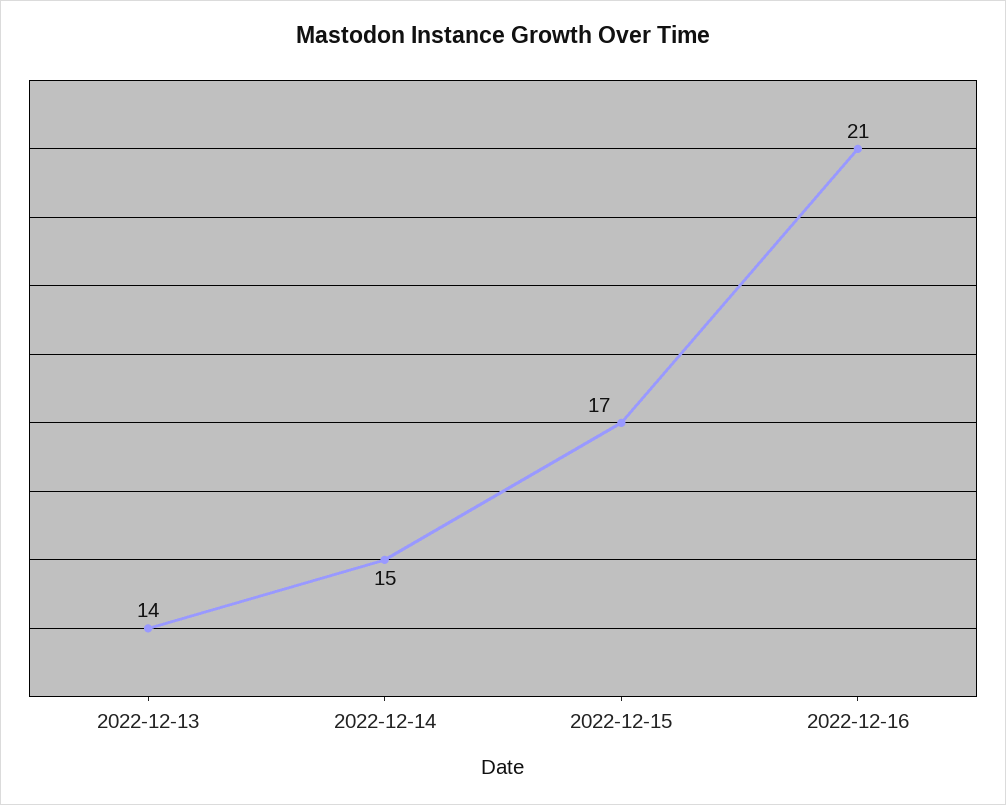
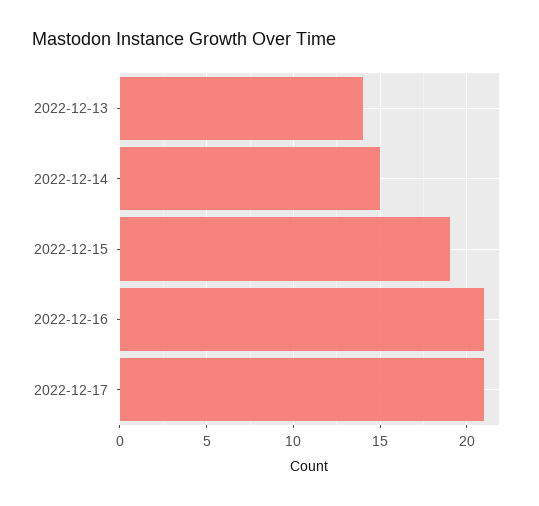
2022-12-15: 17 -> 19
2022-12-17: none -> 21

